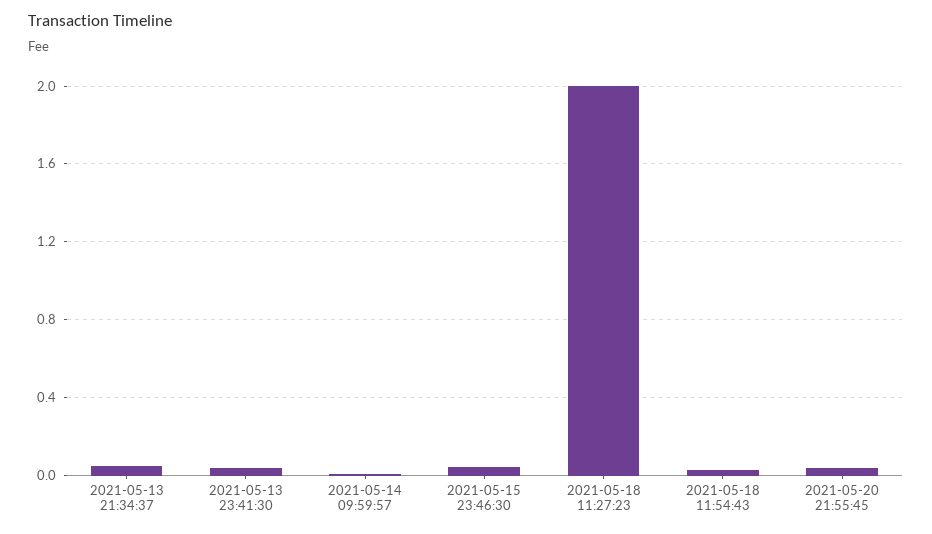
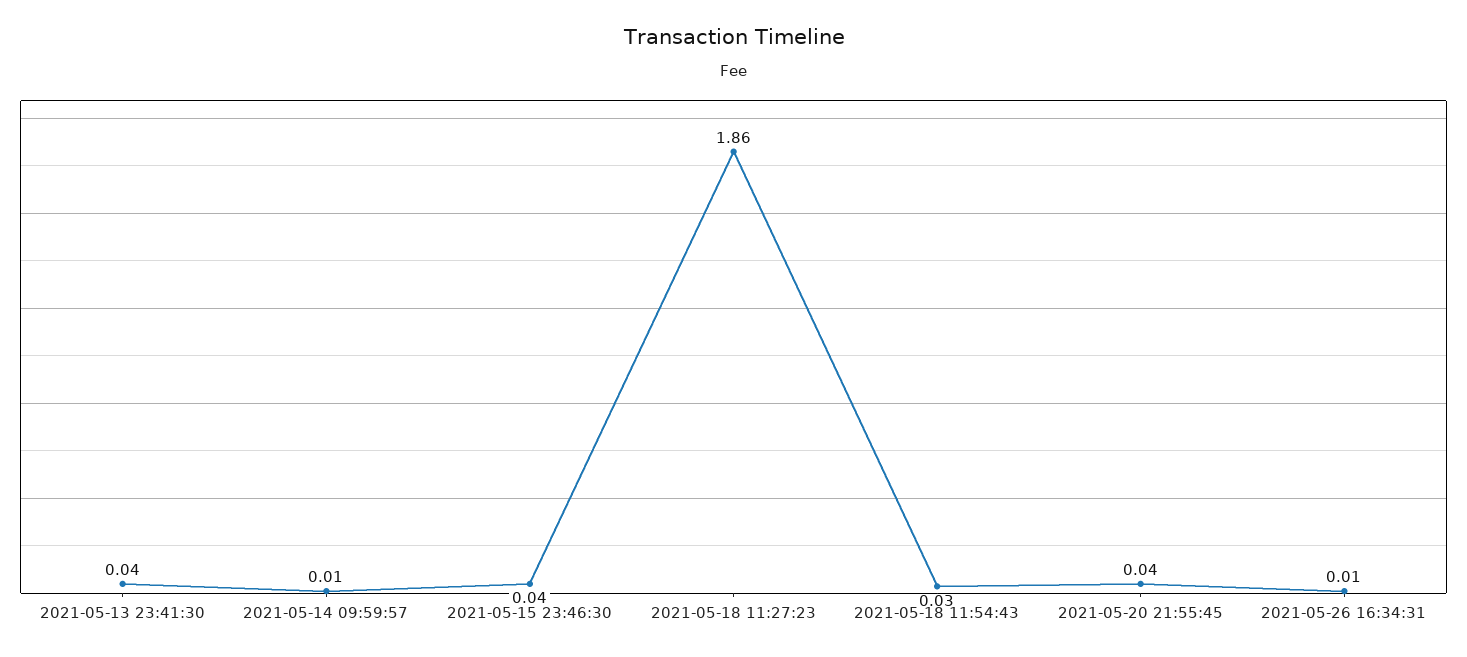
2021-05-13 21:34:37: 0.05 -> none
2021-05-18 11:27:23: 2 -> 1.86
2021-05-26 16:34:31: none -> 0.01

